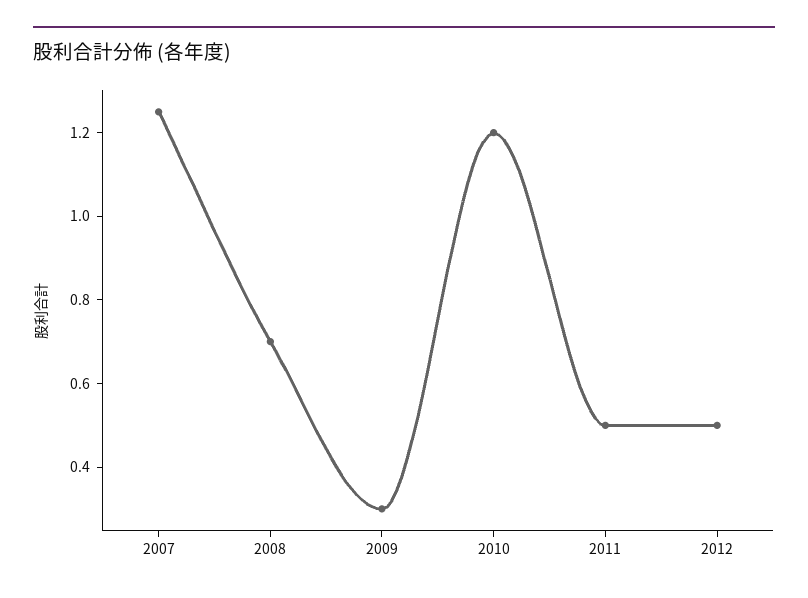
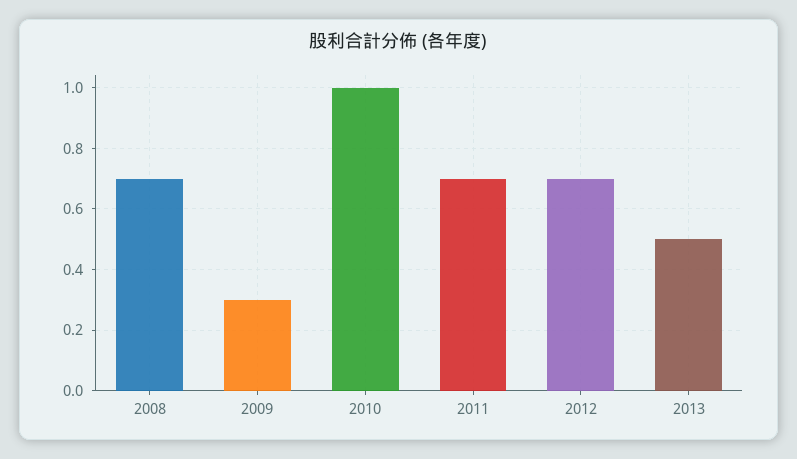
2007: 1.25 -> none
2010: 1.2 -> 1
2011: 0.5 -> 0.7
2012: 0.5 -> 0.7
2013: none -> 0.5

